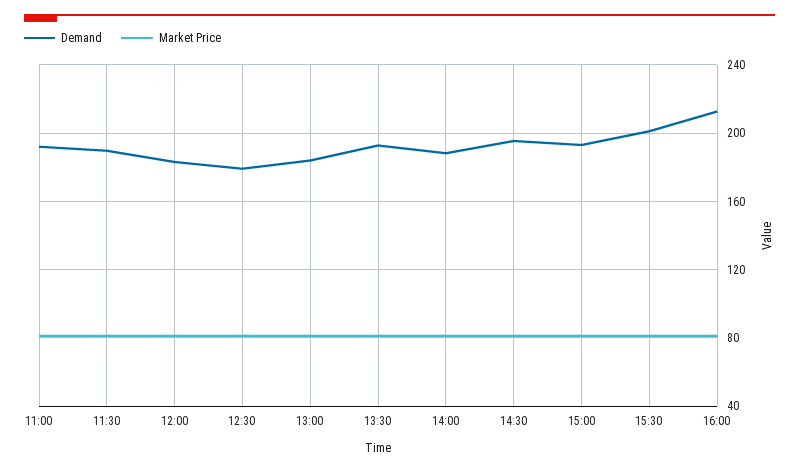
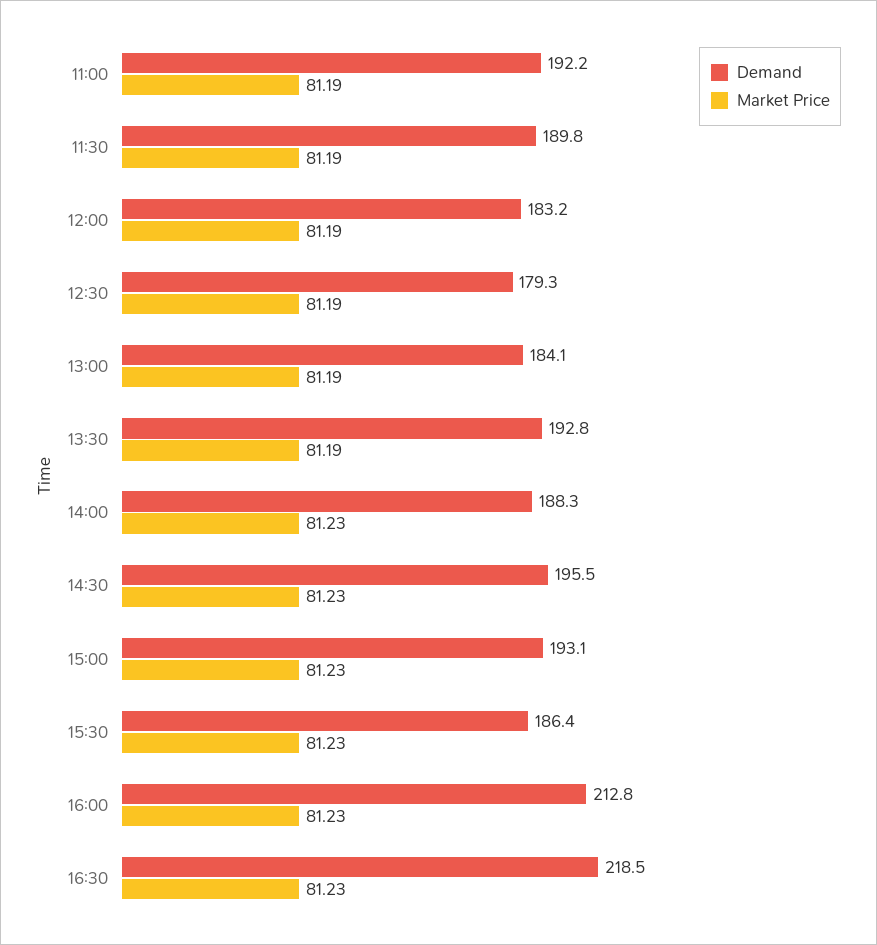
Demand, 15:30: 200 -> 186.4
Demand, 16:30: none -> 218.5
Market Price, 16:30: none -> 81.23

